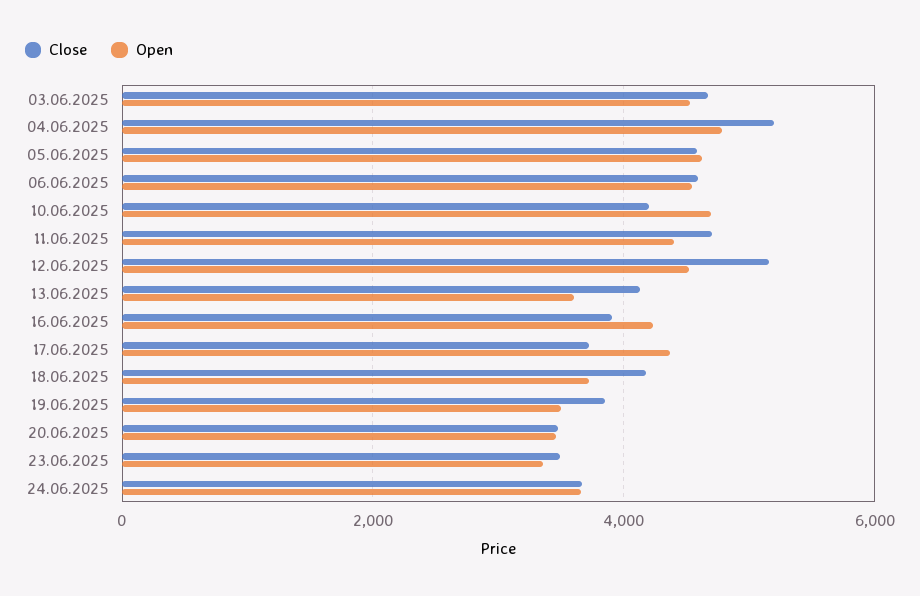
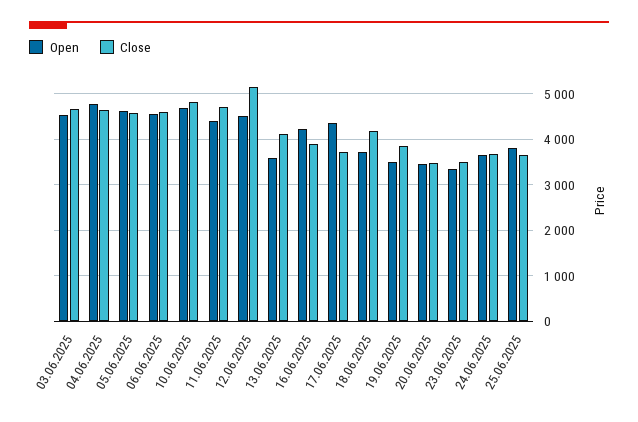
Close, 04.06.2025: 5200 -> 4600
Close, 10.06.2025: 4200 -> 4800
Open, 25.06.2025: none -> 3800
Close, 25.06.2025: none -> 3600

